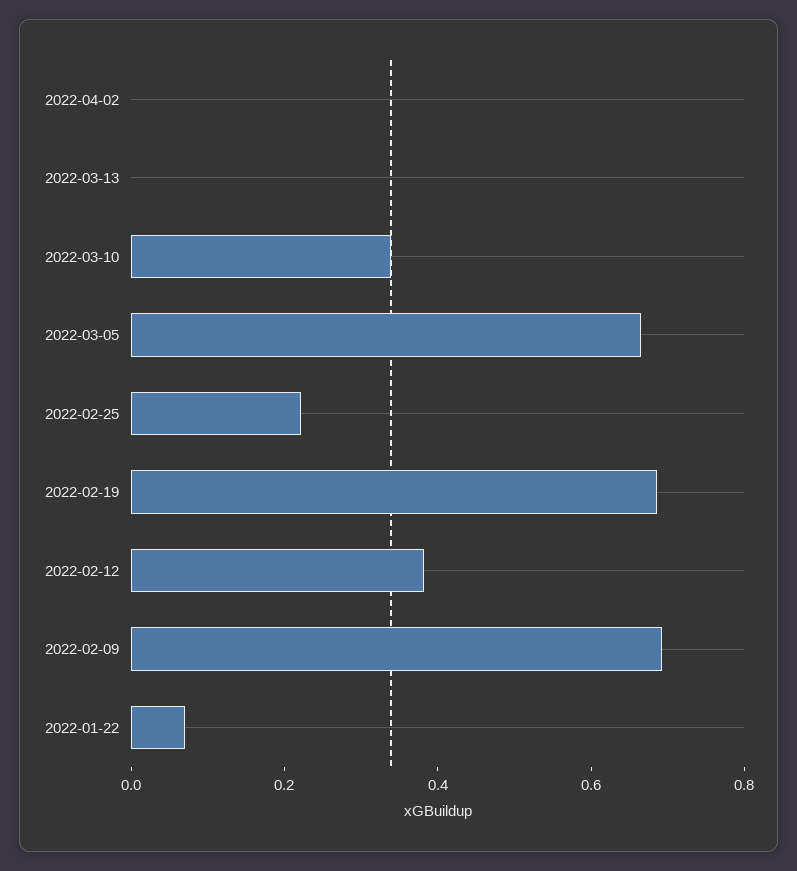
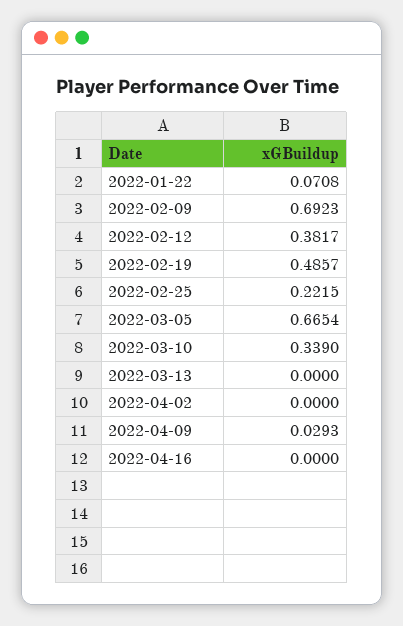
2022-02-19: 0.7 -> 0.4857
2022-04-09: none -> 0.0293
2022-04-16: none -> 0

